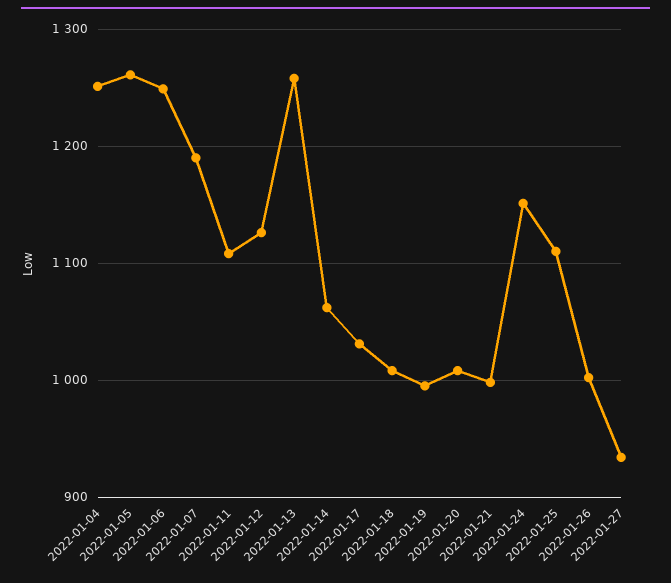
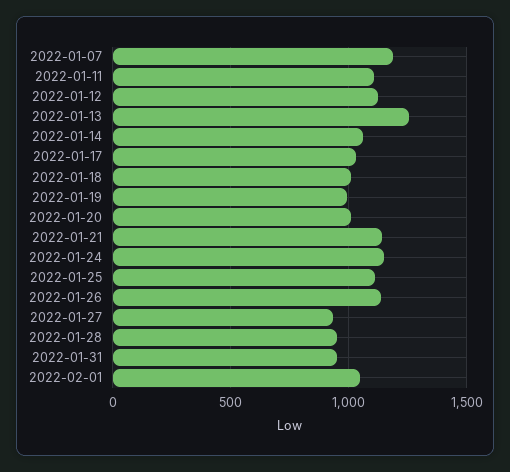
2022-01-04: 1250 -> none
2022-01-05: 1260 -> none
2022-01-06: 1250 -> none
2022-01-21: 1000 -> 1150
2022-01-26: 1000 -> 1150
2022-01-28: none -> 950
2022-01-31: none -> 950
2022-02-01: none -> 1050

